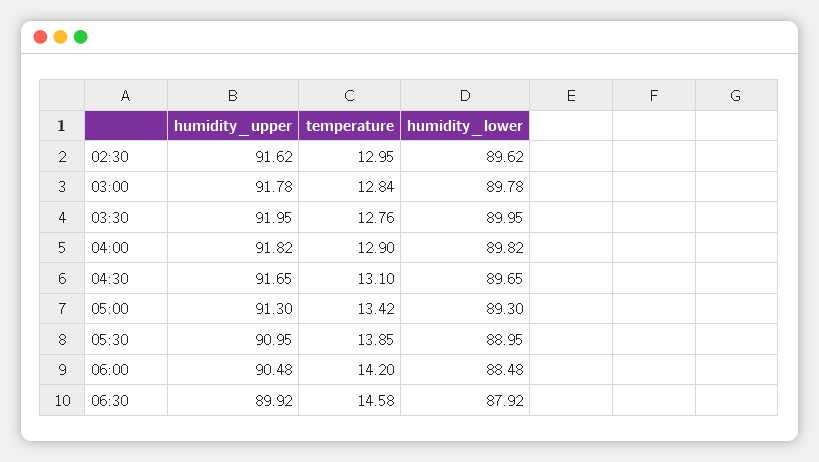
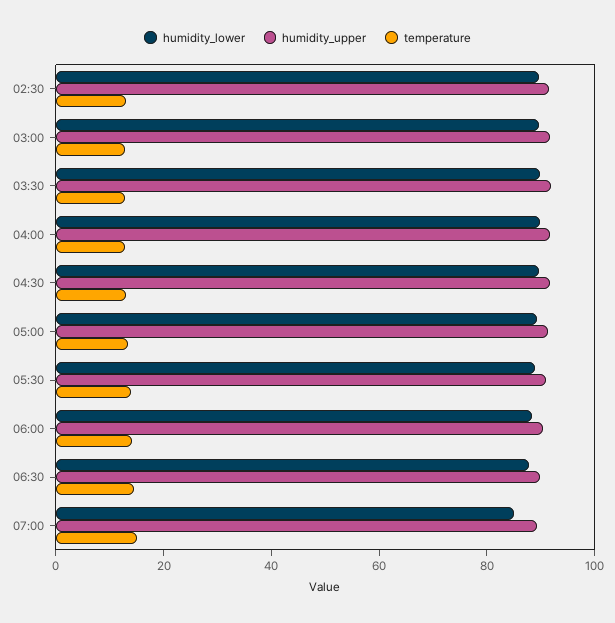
humidity_lower, 07:00: none -> 85
humidity_upper, 07:00: none -> 90
temperature, 07:00: none -> 15

